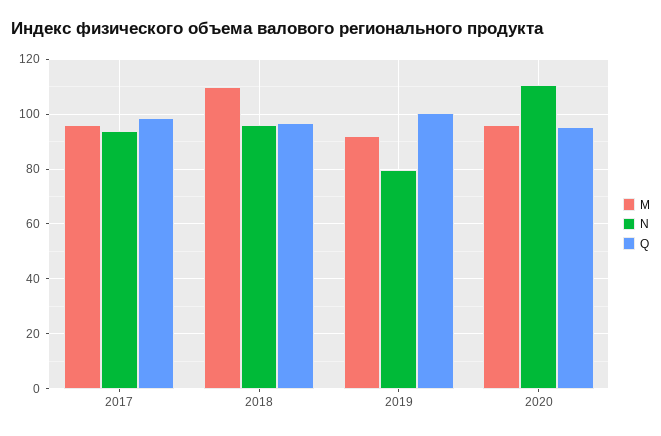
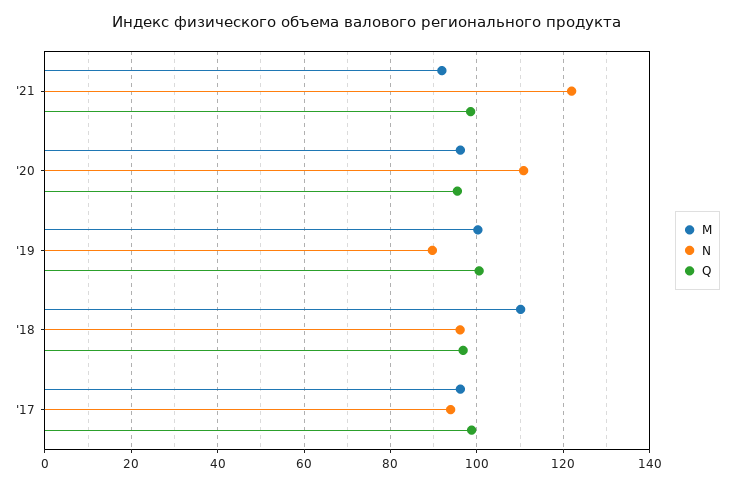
M, 2019: 92.5 -> 100
N, 2019: 80 -> 90
M, '21: none -> 92
N, '21: none -> 122
Q, '21: none -> 98

